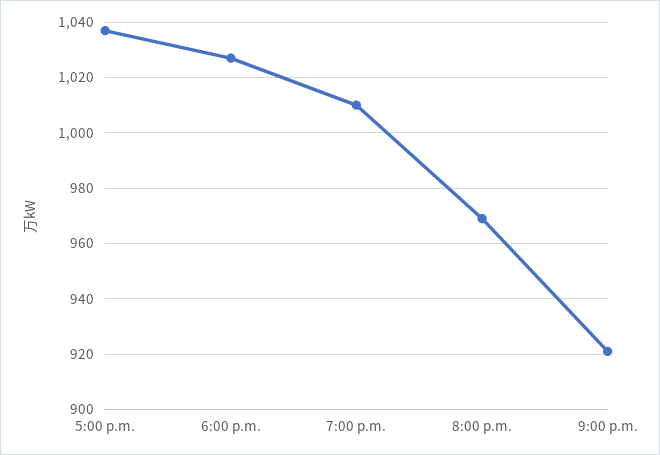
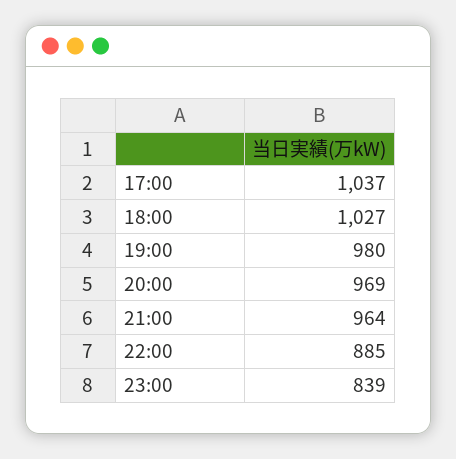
7:00 p.m.: 1010 -> 980
9:00 p.m.: 920 -> 964
22:00: none -> 885
23:00: none -> 839

